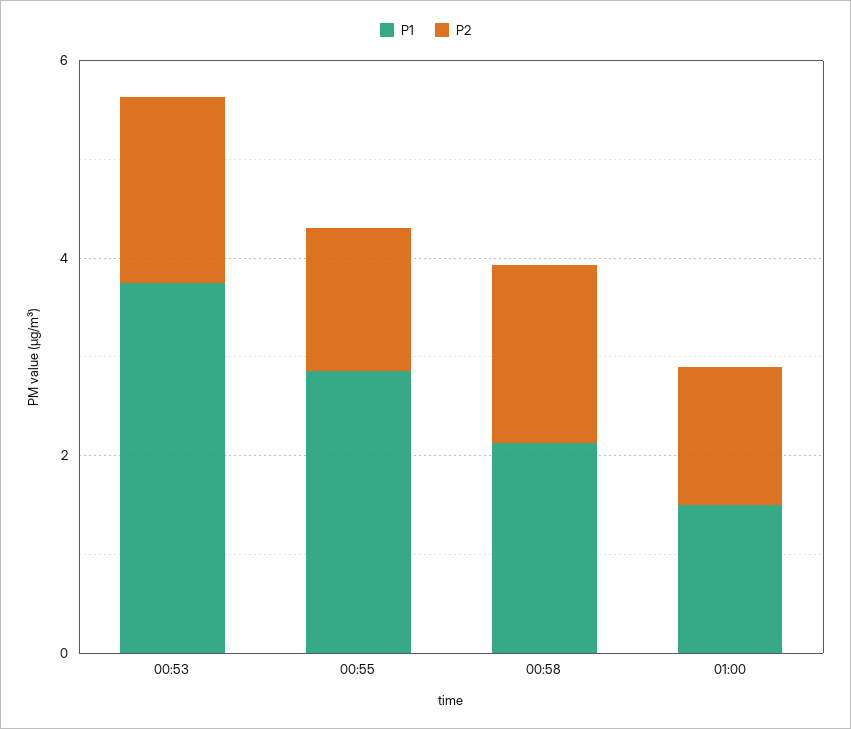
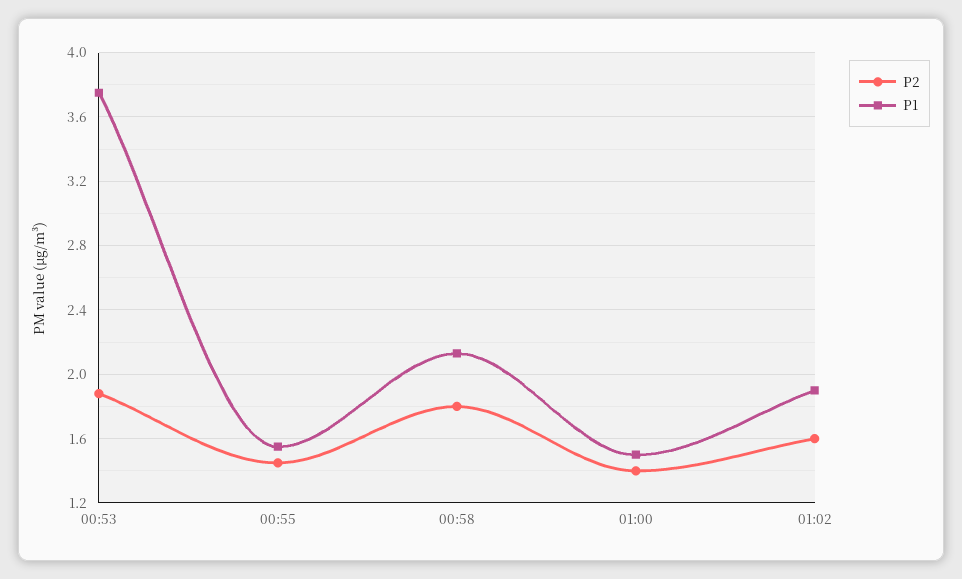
P1, 00:55: 3 -> 1.55
P2, 01:02: none -> 1.6
P1, 01:02: none -> 1.9

